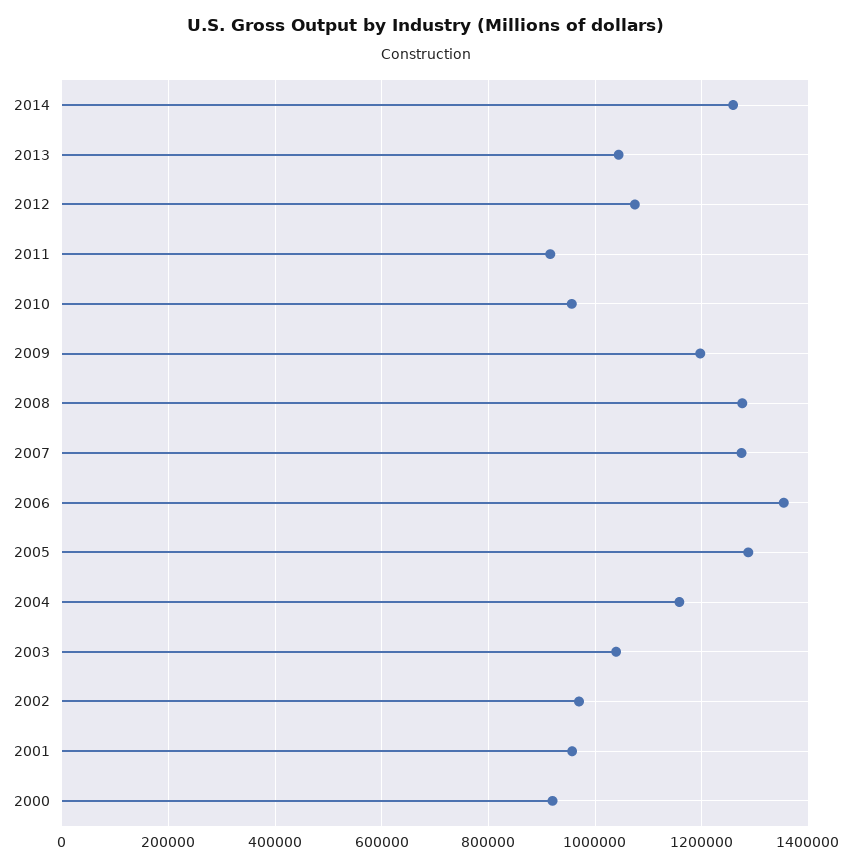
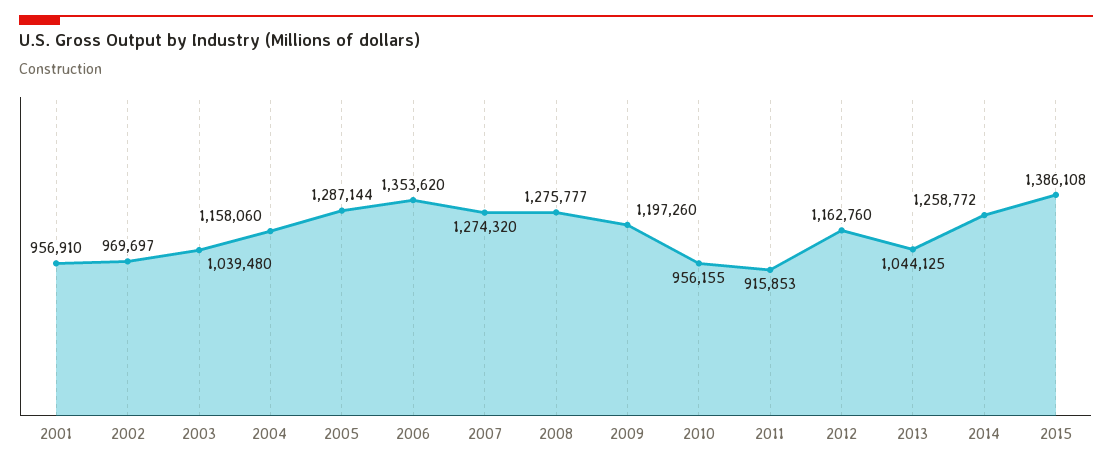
2012: 1080000 -> 1162760
2000: 920000 -> none
2015: none -> 1386108

